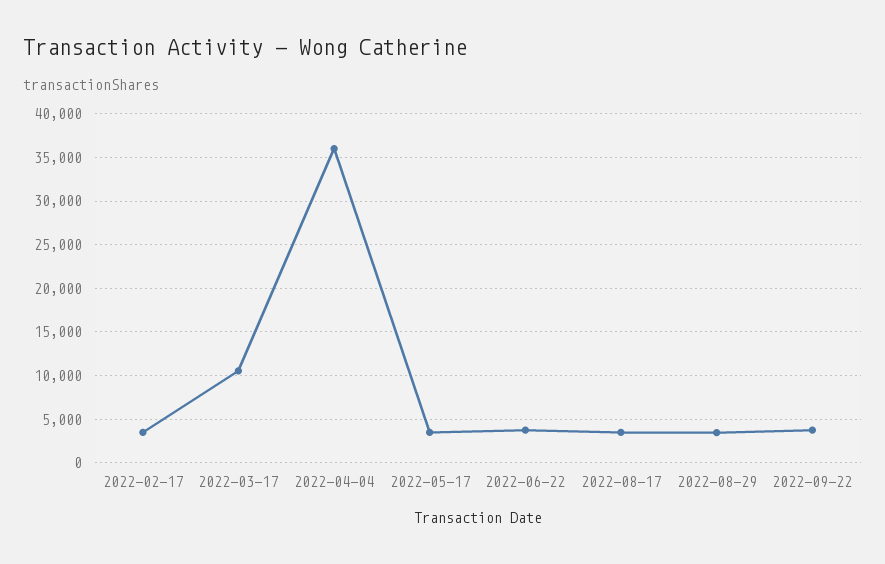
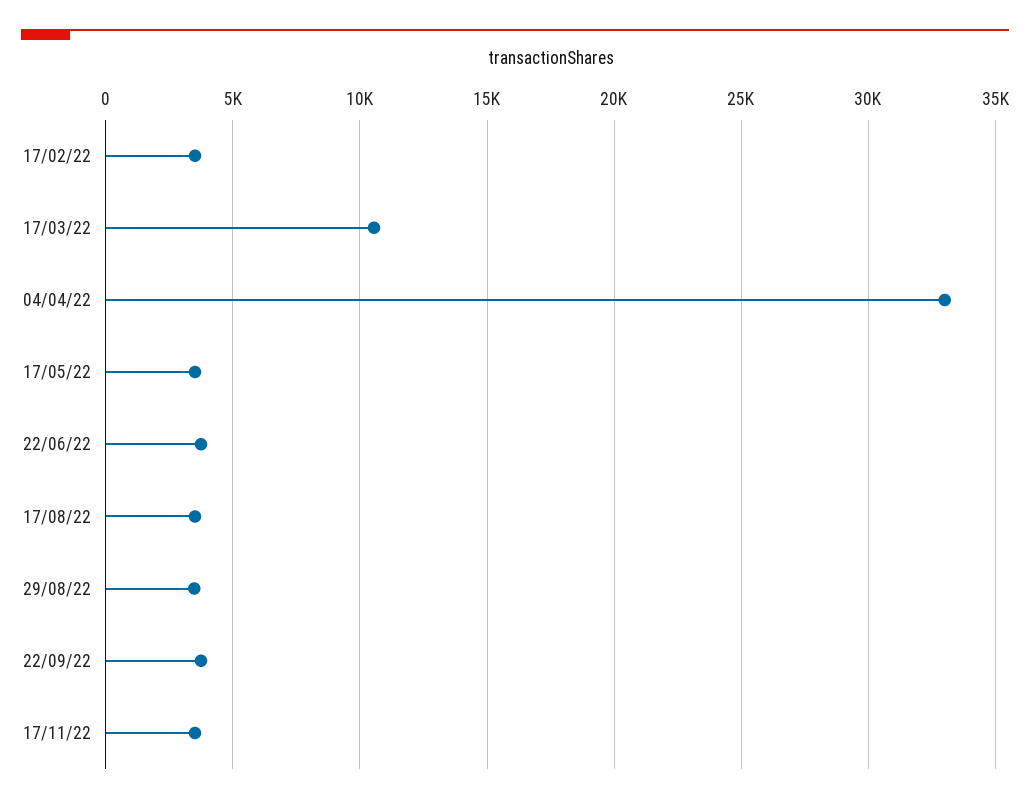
2022-04-04: 36000 -> 33000
17/11/22: none -> 3500

